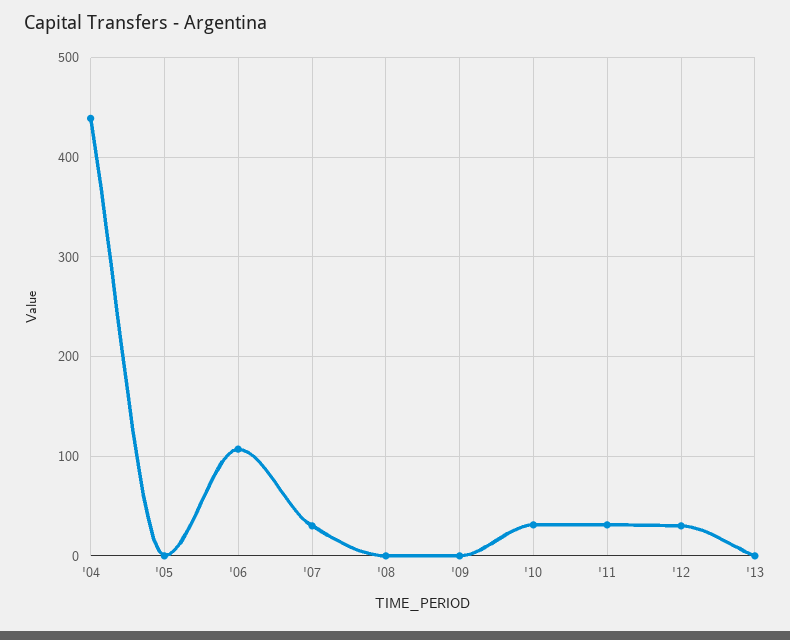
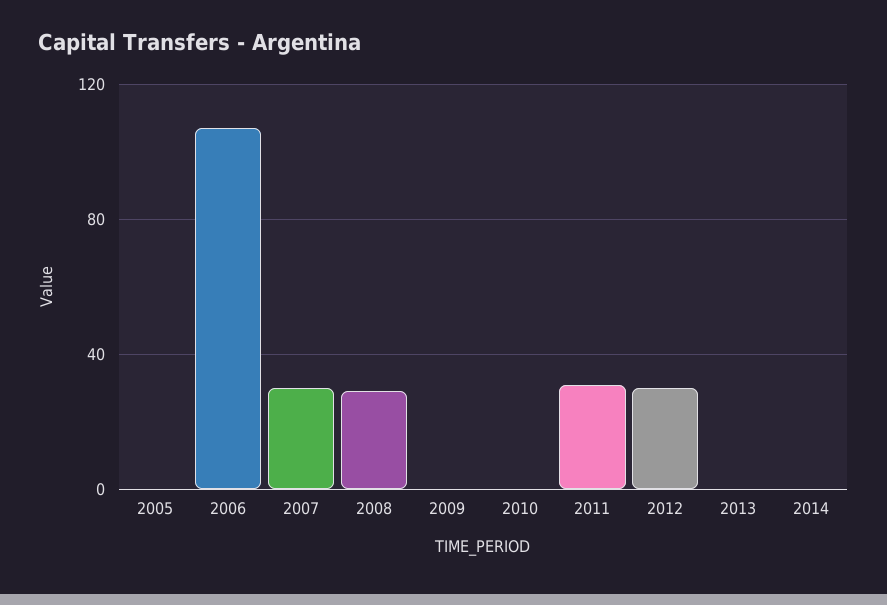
'04: 440 -> none
'08: 0 -> 30
'10: 30 -> 0
2014: none -> 0

